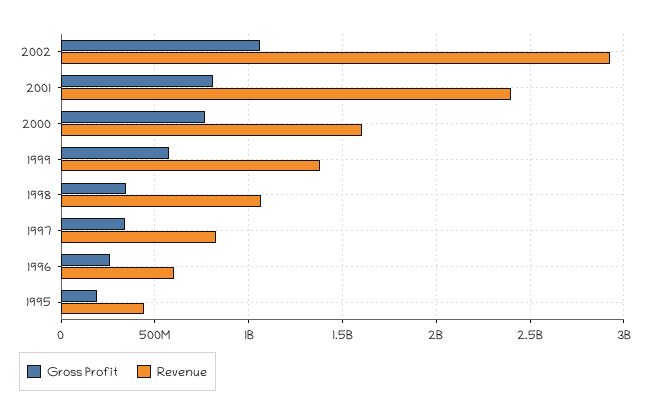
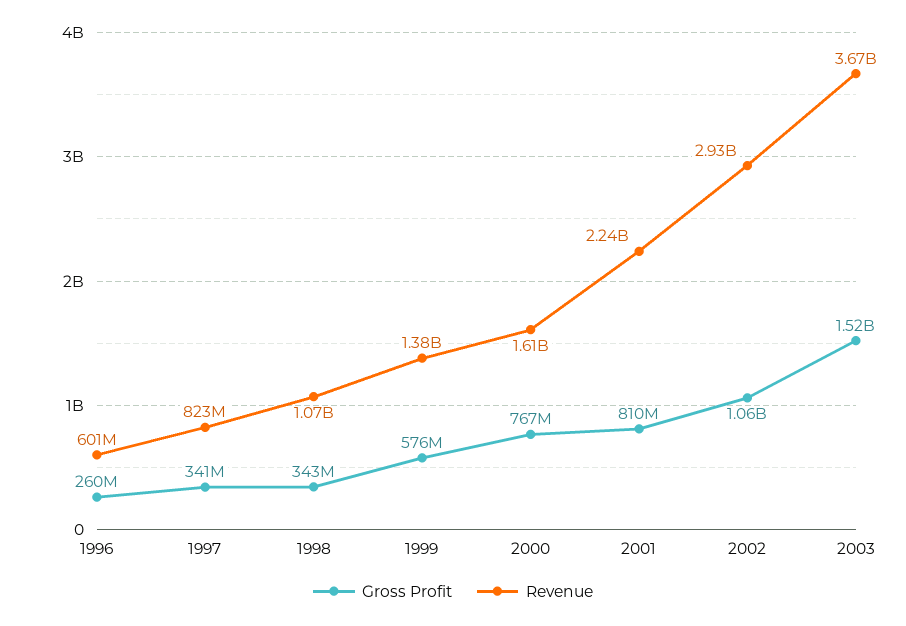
Revenue, 2001: 2400000000 -> 2240000000
Gross Profit, 1995: 200000000 -> none
Revenue, 1995: 450000000 -> none
Gross Profit, 2003: none -> 1520000000
Revenue, 2003: none -> 3670000000

